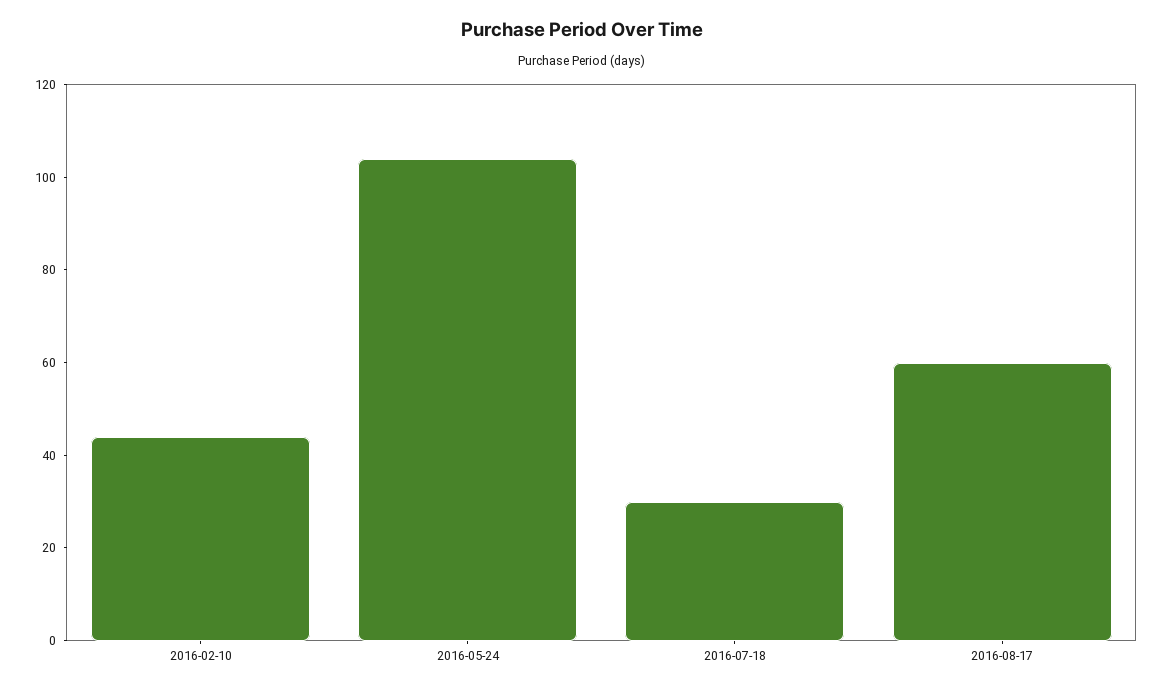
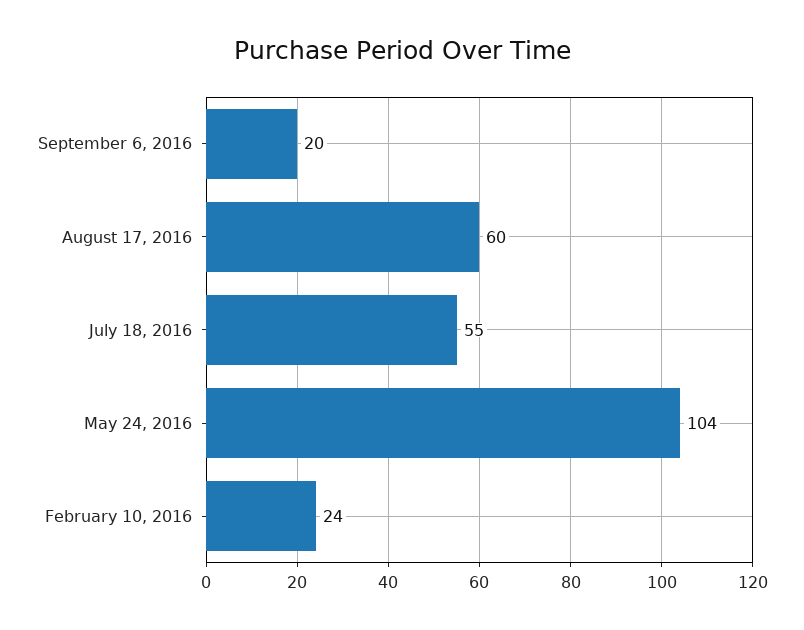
2016-02-10: 45 -> 24
2016-07-18: 30 -> 55
September 6, 2016: none -> 20

